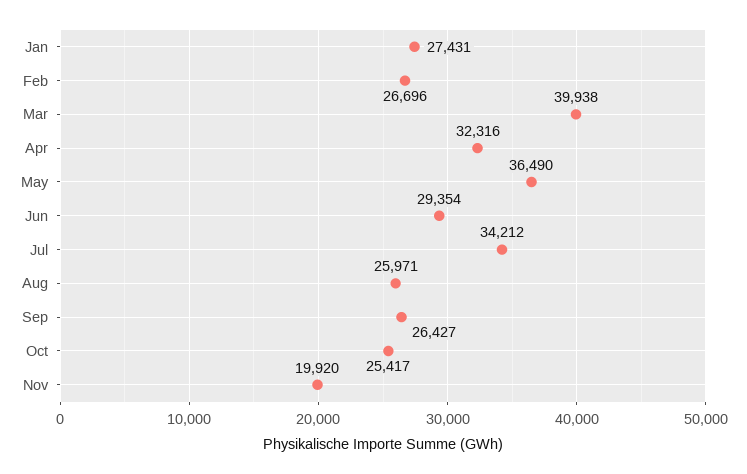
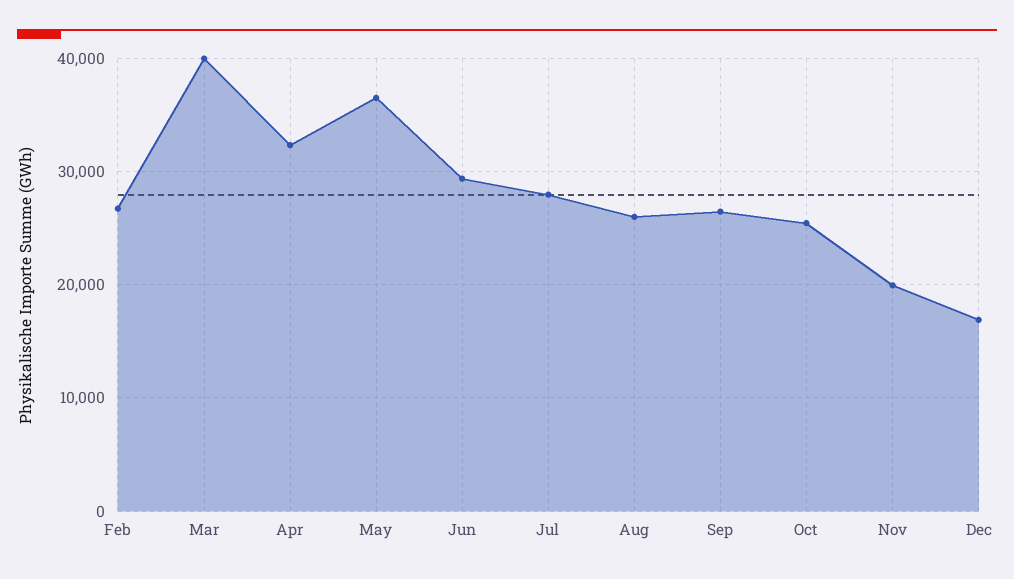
Jan: 27431 -> none
Jul: 34212 -> 28000
Dec: none -> 17000

